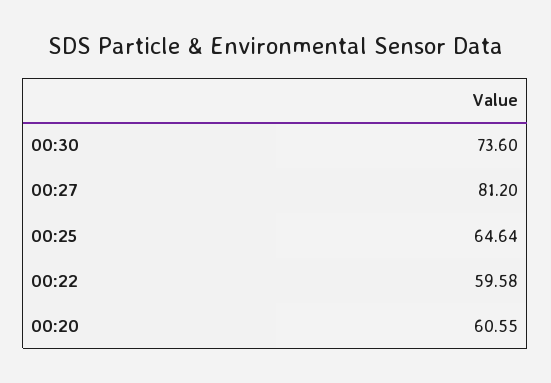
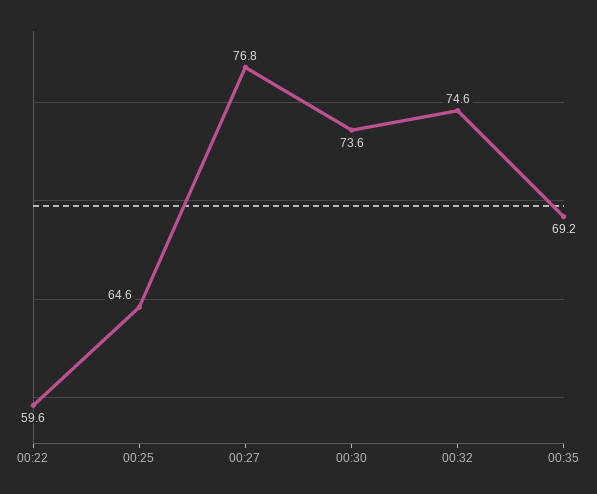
00:27: 81.2 -> 76.8
00:20: 60.55 -> none
00:32: none -> 74.6
00:35: none -> 69.2

